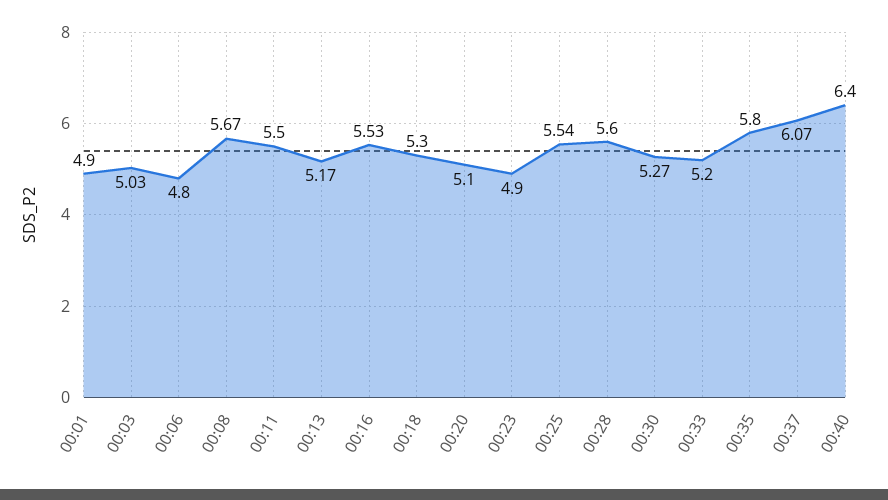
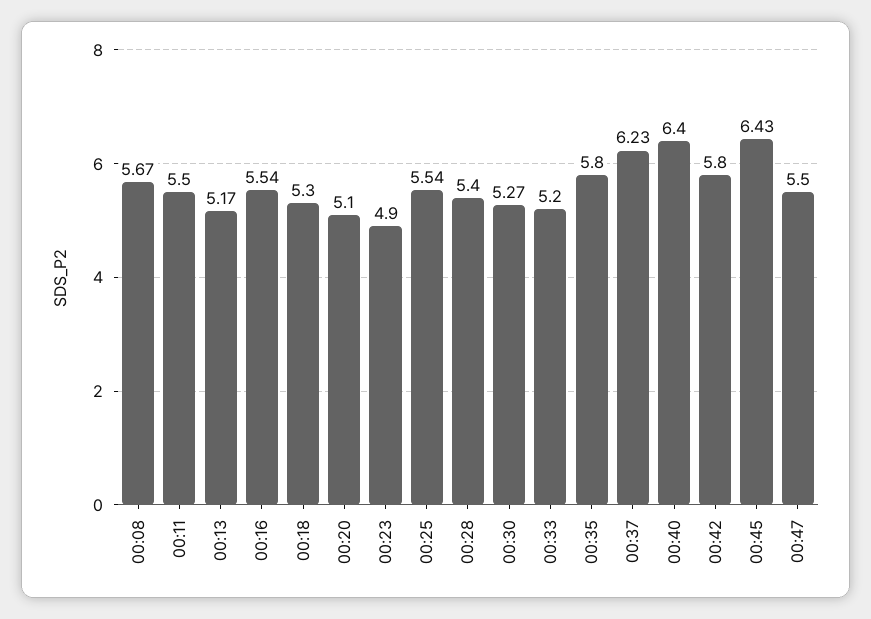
00:01: 4.9 -> none
00:03: 5.03 -> none
00:06: 4.8 -> none
00:16: 5.53 -> 5.54
00:28: 5.6 -> 5.4
00:37: 6.07 -> 6.23
00:42: none -> 5.8
00:45: none -> 6.43
00:47: none -> 5.5

